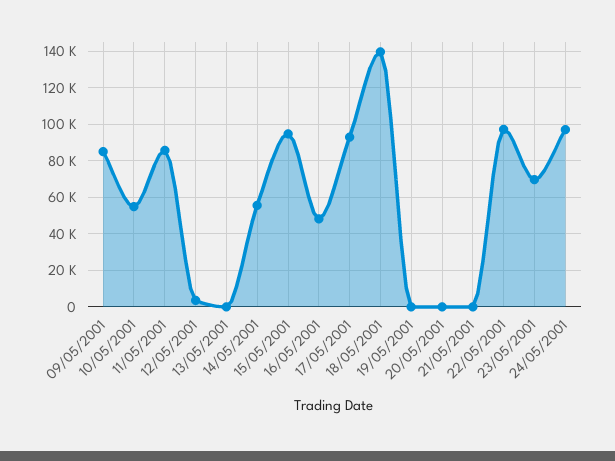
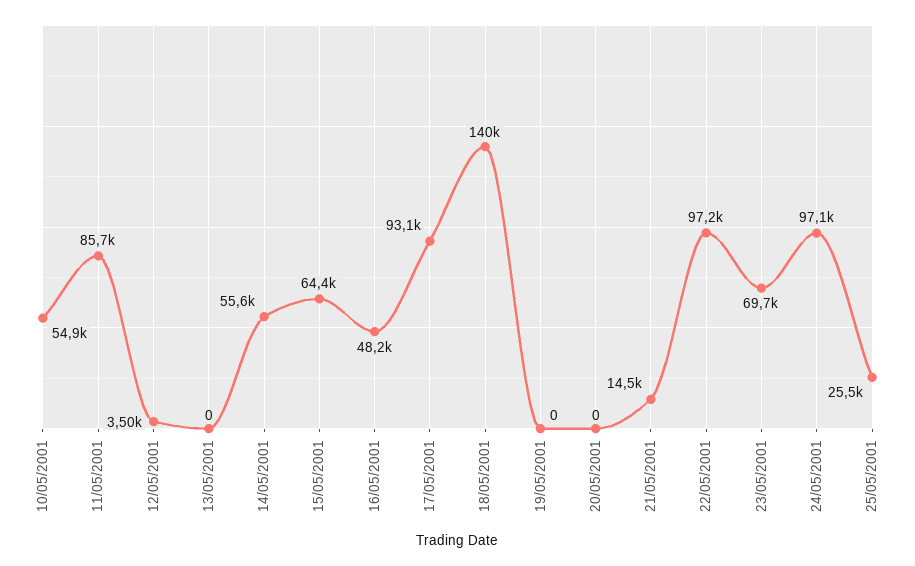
09/05/2001: 85000 -> none
15/05/2001: 95000 -> 64400
21/05/2001: 0 -> 14500
25/05/2001: none -> 25500

